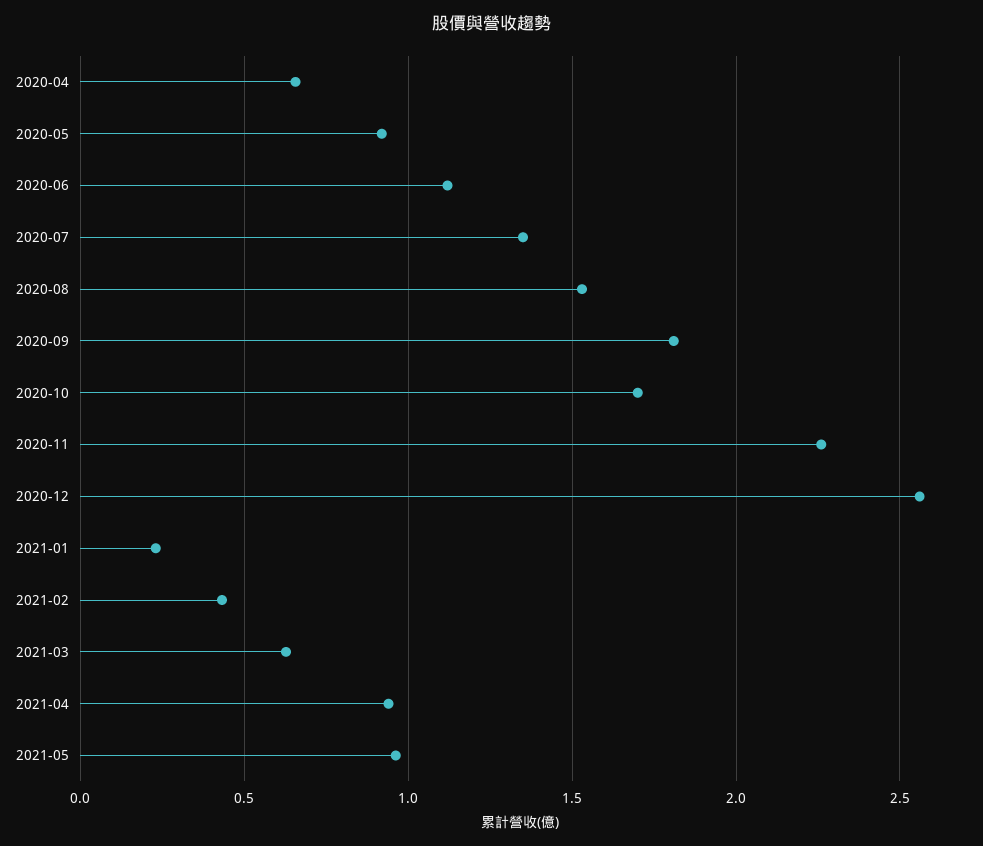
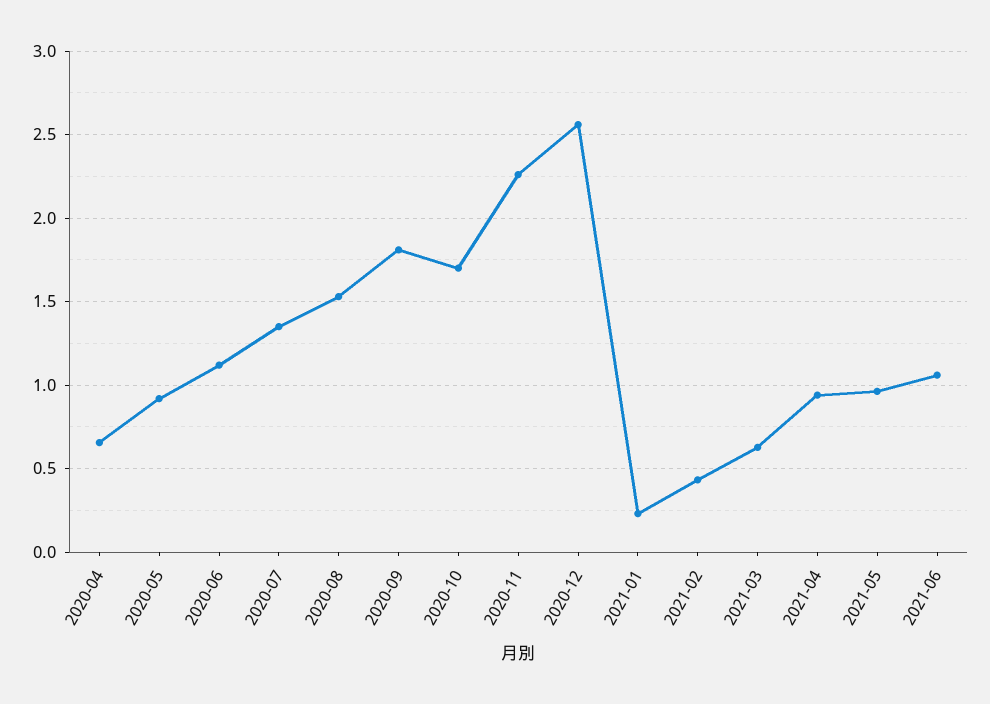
2021-06: none -> 1.05

